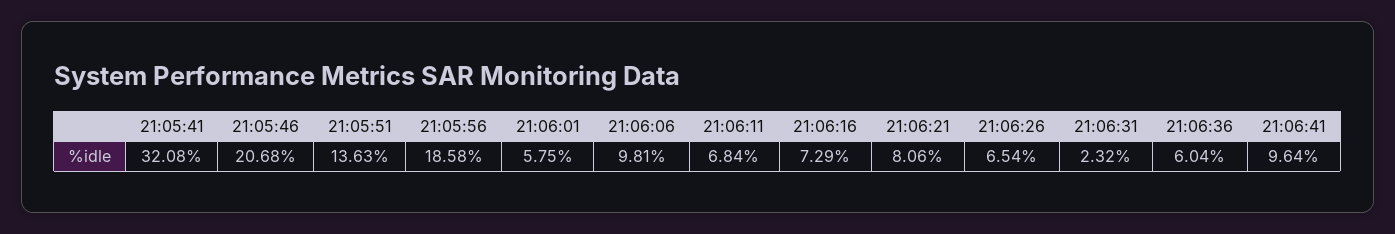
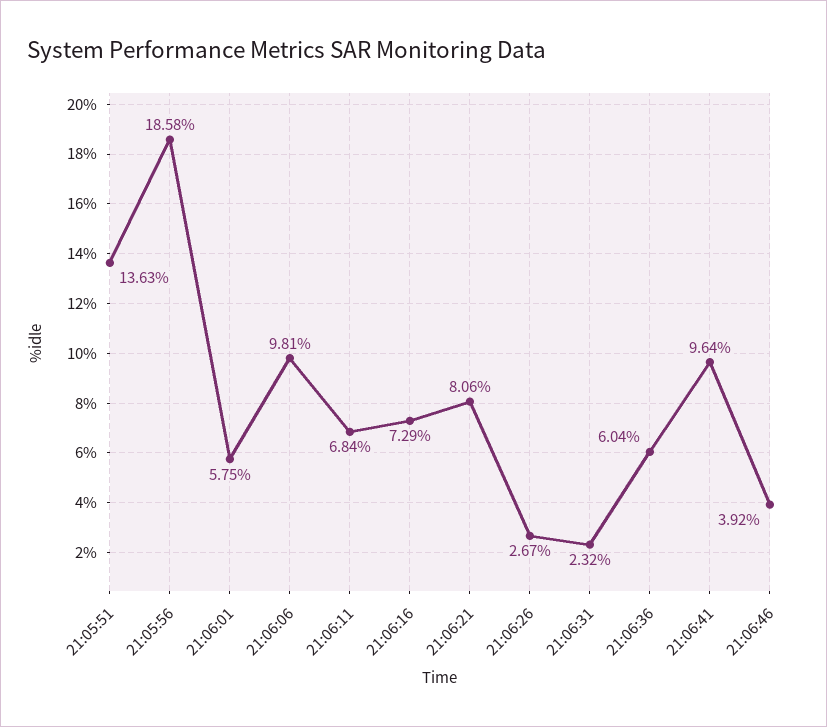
21:05:41: 32.08 -> none
21:05:46: 20.68 -> none
21:06:26: 6.54 -> 2.67
21:06:46: none -> 3.92

